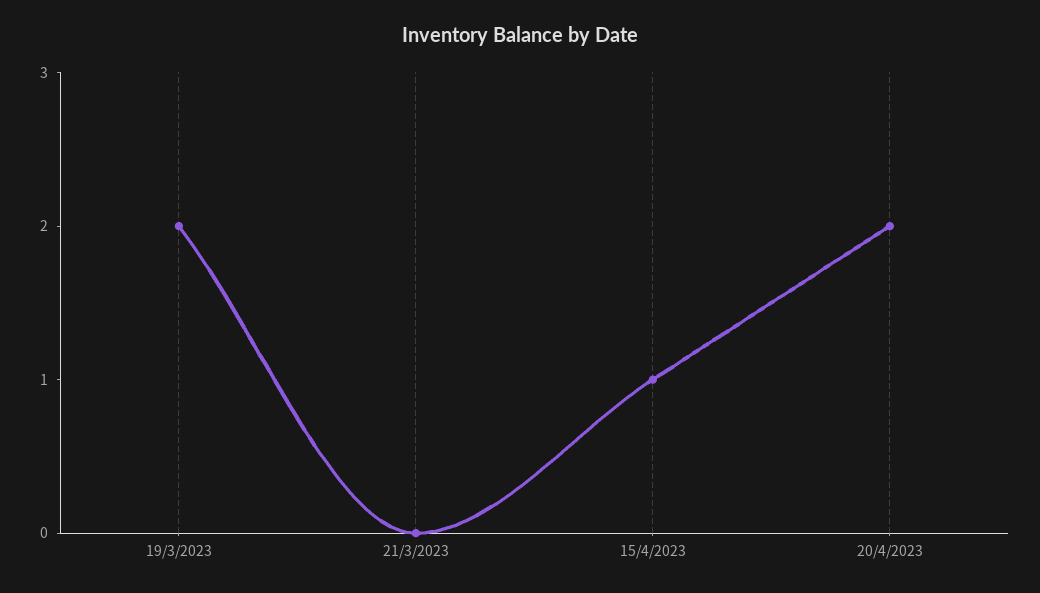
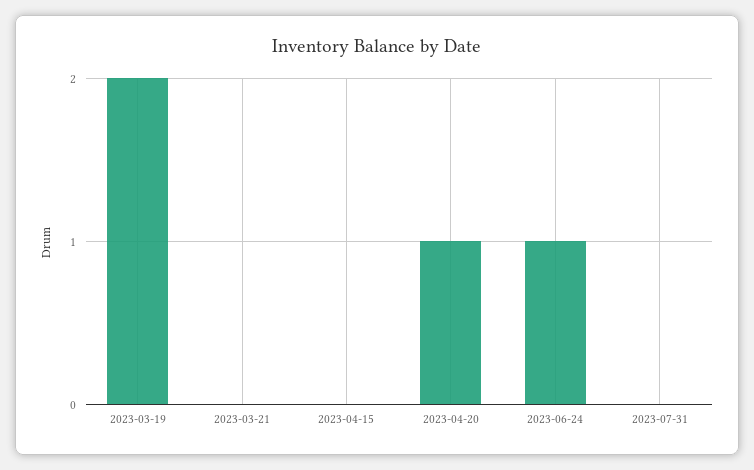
15/4/2023: 1 -> 0
20/4/2023: 2 -> 1
2023-06-24: none -> 1
2023-07-31: none -> 0

